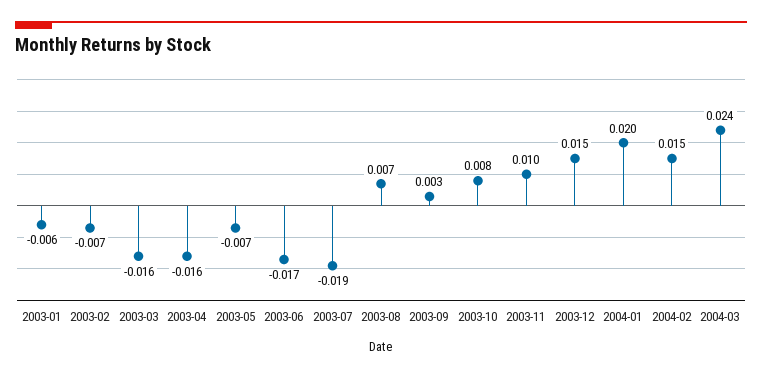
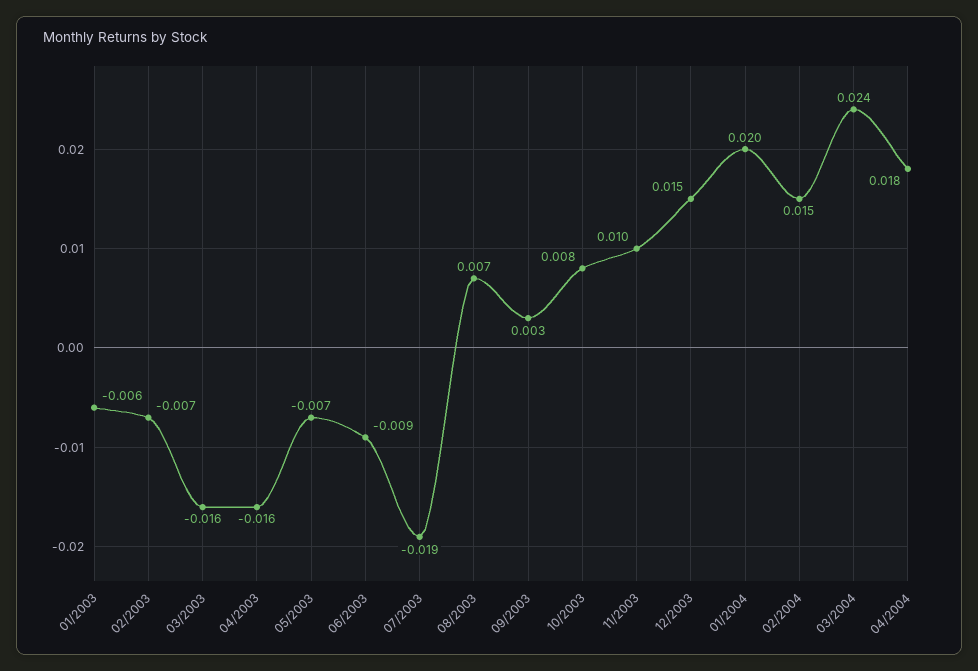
2003-06: -0.017 -> -0.009
04/2004: none -> 0.018

